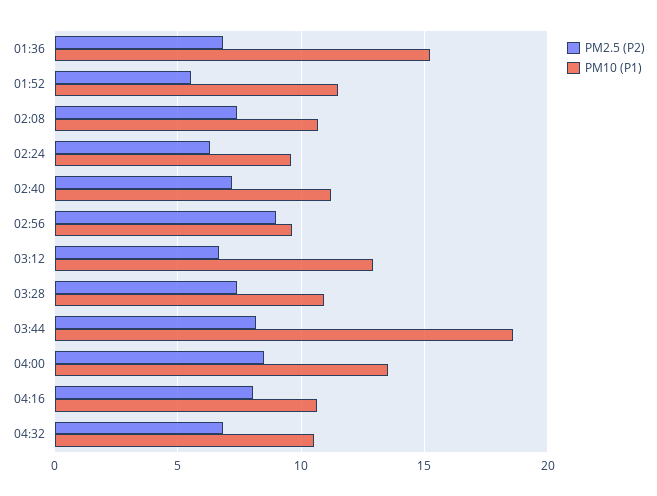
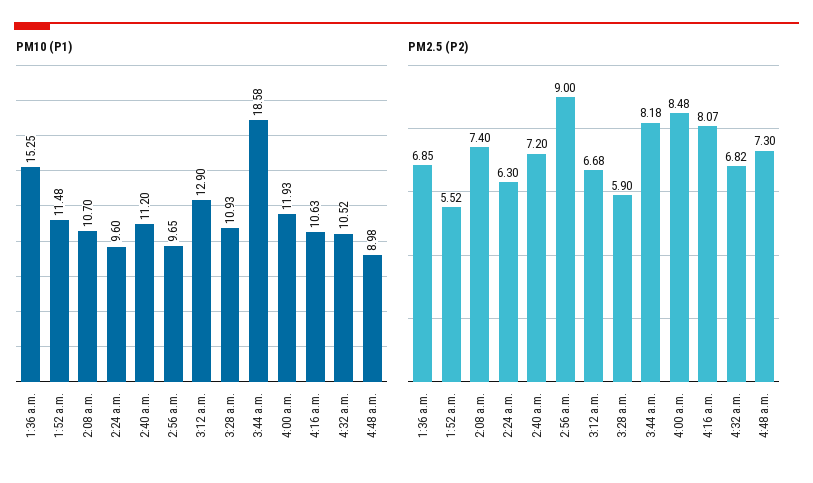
PM2.5 (P2), 03:28: 7.5 -> 5.9
PM10 (P1), 04:00: 13.5 -> 11.93
PM10 (P1), 4:48 a.m.: none -> 8.98
PM2.5 (P2), 4:48 a.m.: none -> 7.3

